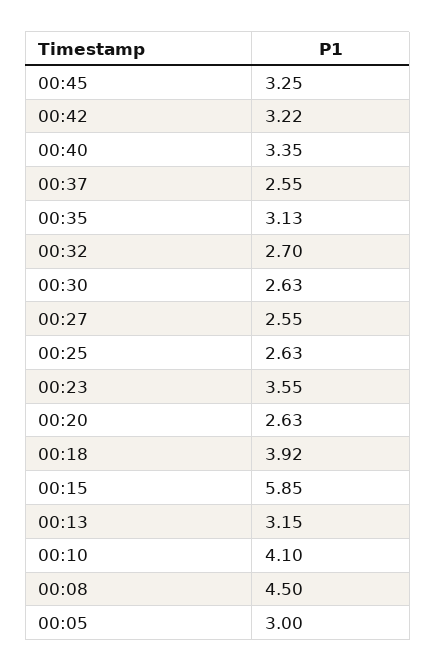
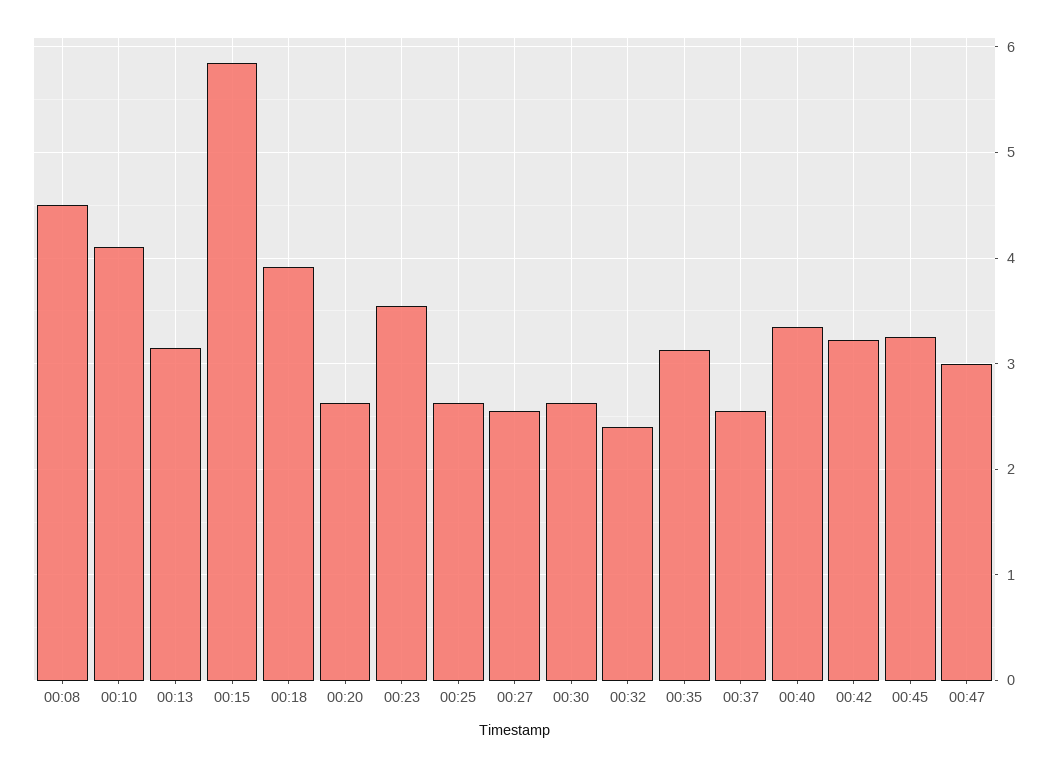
00:32: 2.7 -> 2.4
00:05: 3 -> none
00:47: none -> 3

